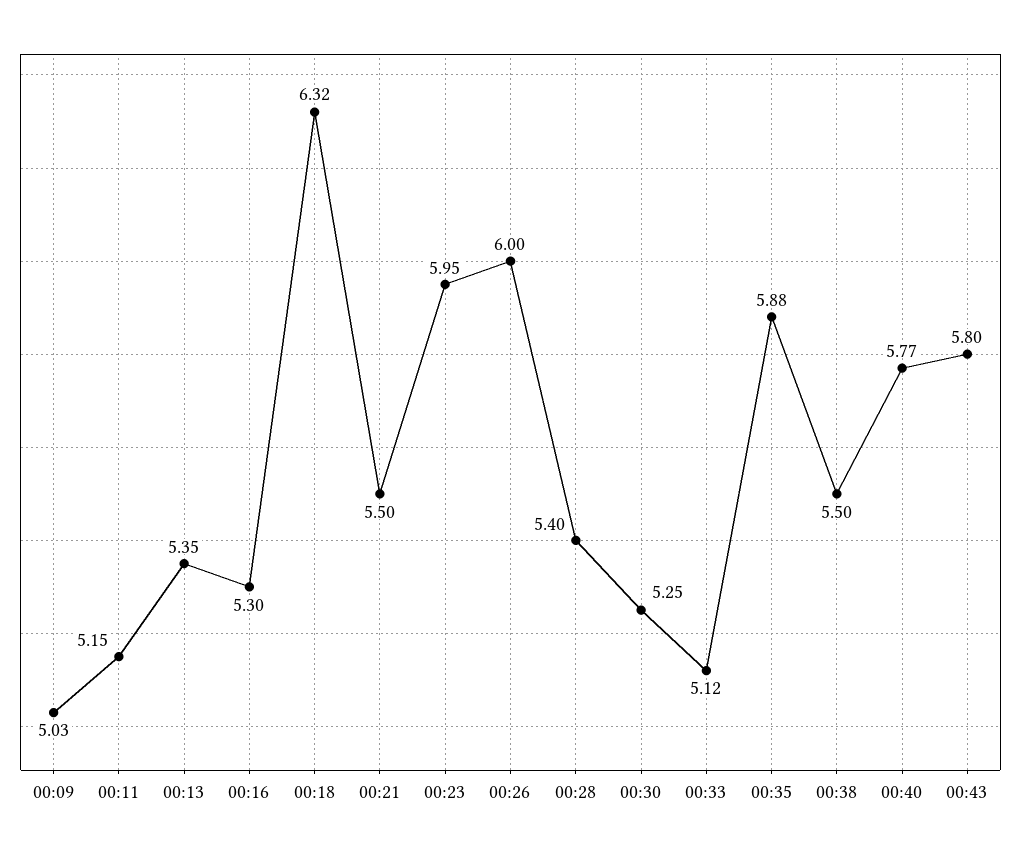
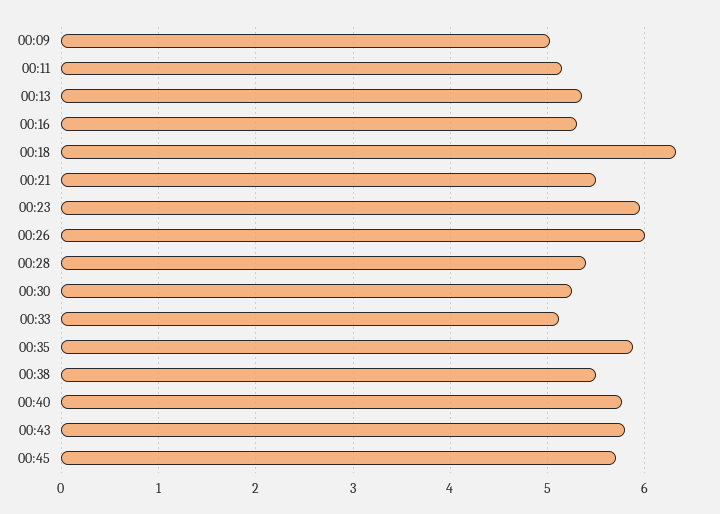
00:45: none -> 5.7

